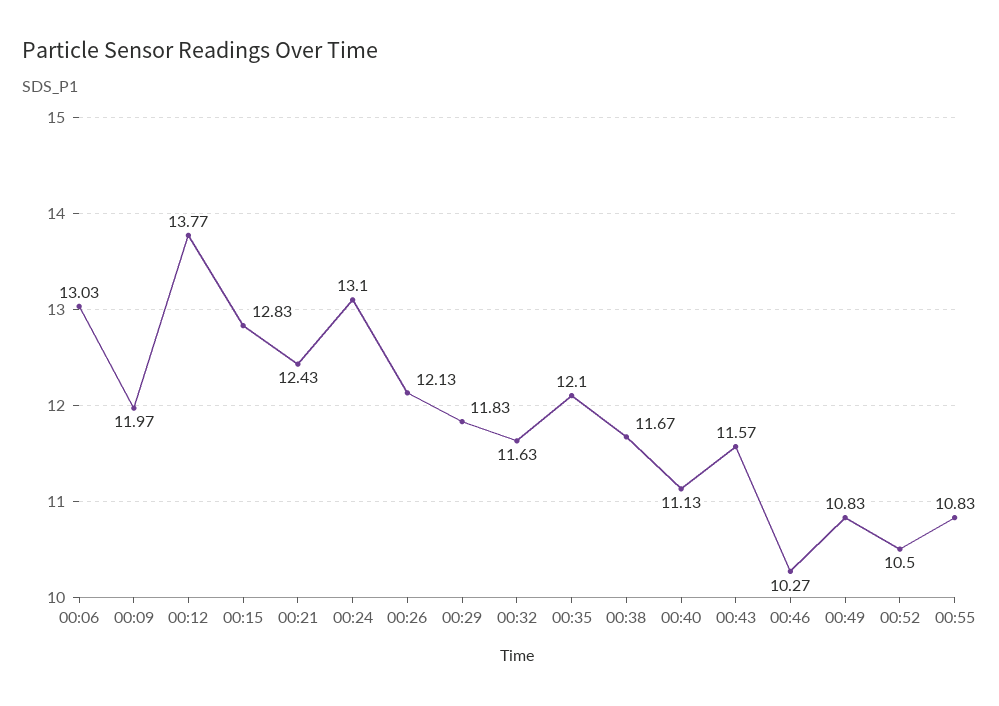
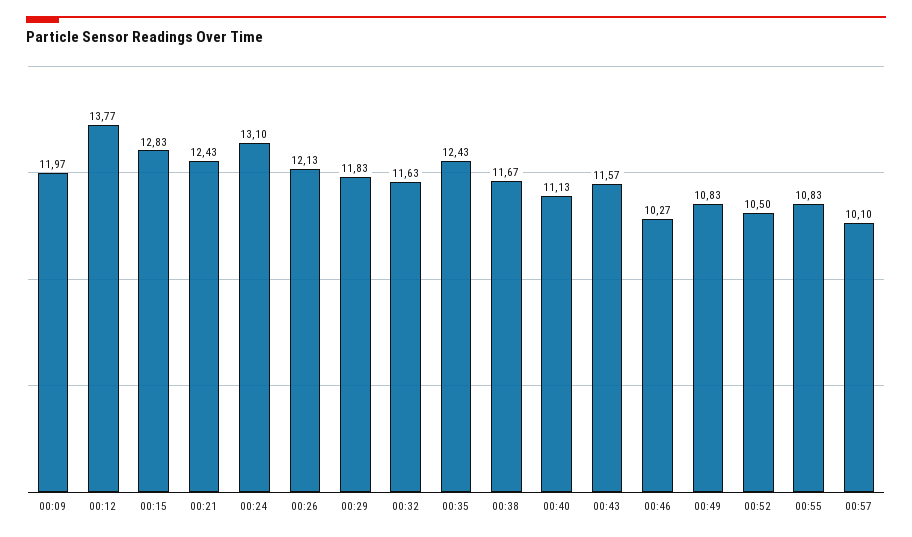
00:06: 13.03 -> none
00:35: 12.1 -> 12.43
00:57: none -> 10.1

